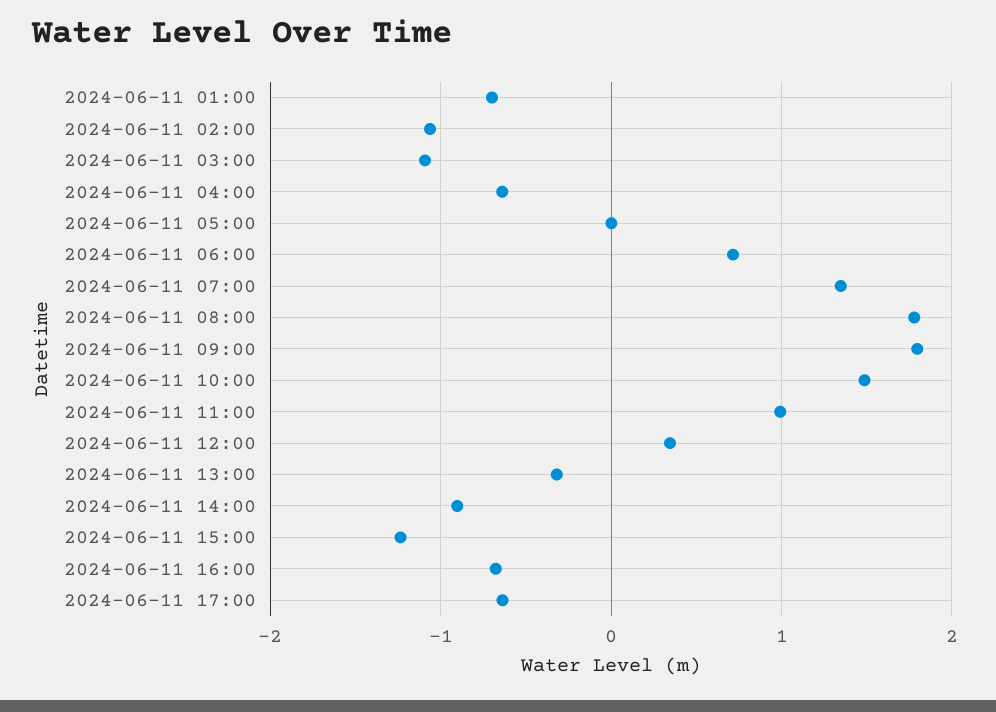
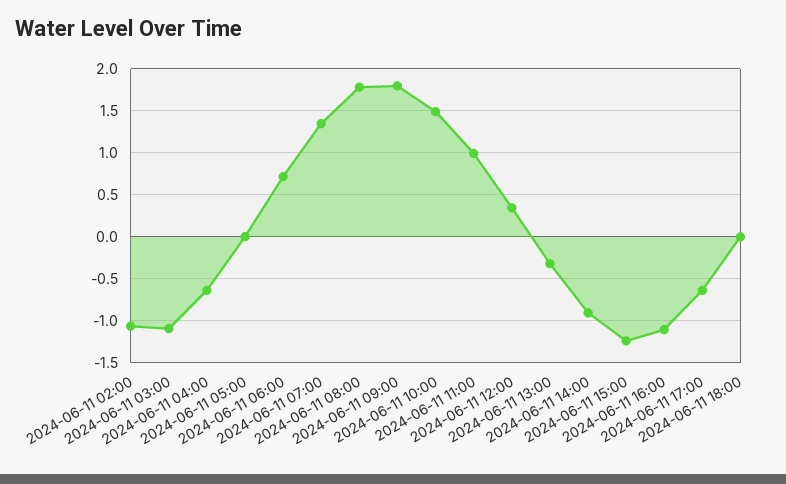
2024-06-11 01:00: -0.7 -> none
2024-06-11 16:00: -0.7 -> -1.1
2024-06-11 18:00: none -> 0

